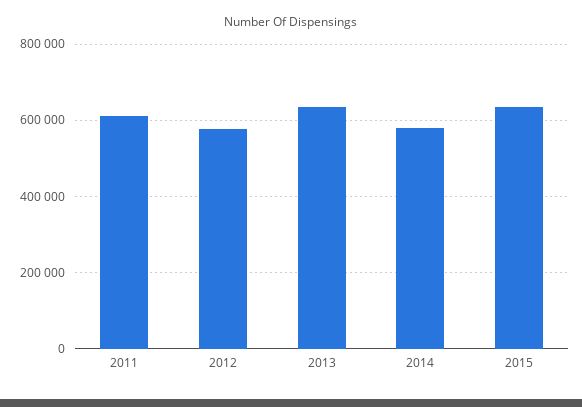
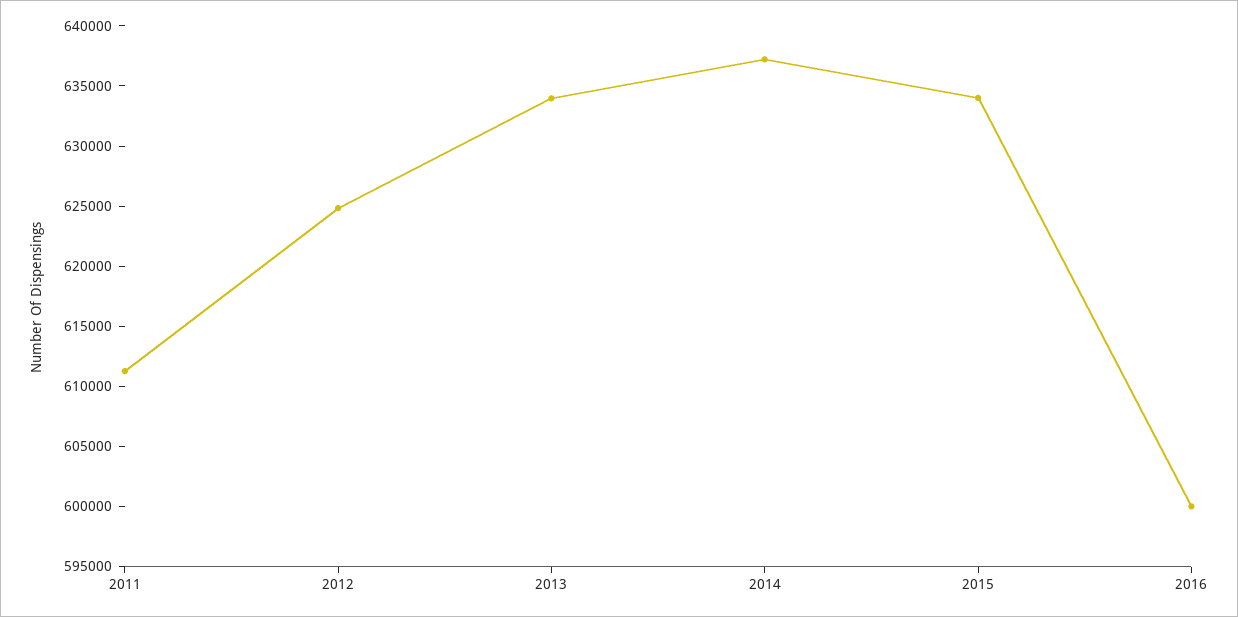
2012: 580000 -> 625000
2014: 580000 -> 637000
2016: none -> 600000

